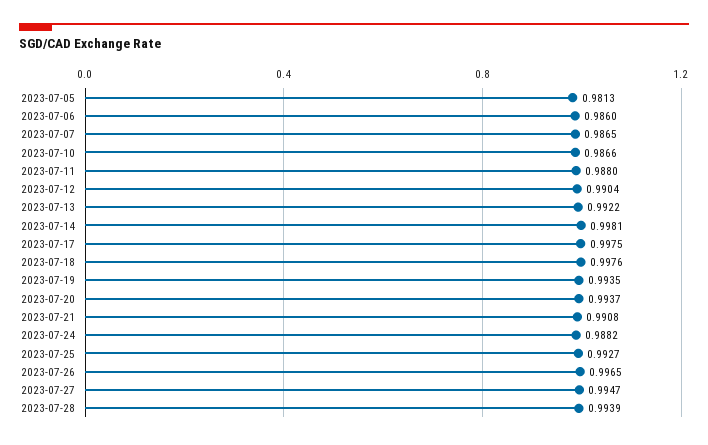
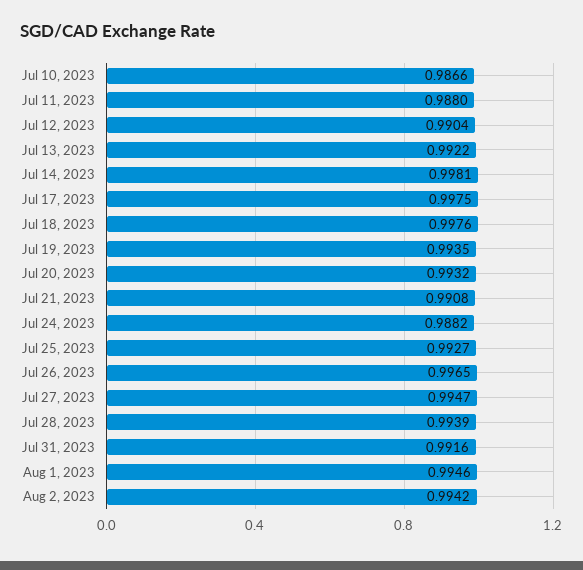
2023-07-05: 0.9813 -> none
2023-07-06: 0.986 -> none
2023-07-07: 0.9865 -> none
2023-07-20: 0.9937 -> 0.9932
Jul 31, 2023: none -> 0.9916
Aug 1, 2023: none -> 0.9946
Aug 2, 2023: none -> 0.9942

